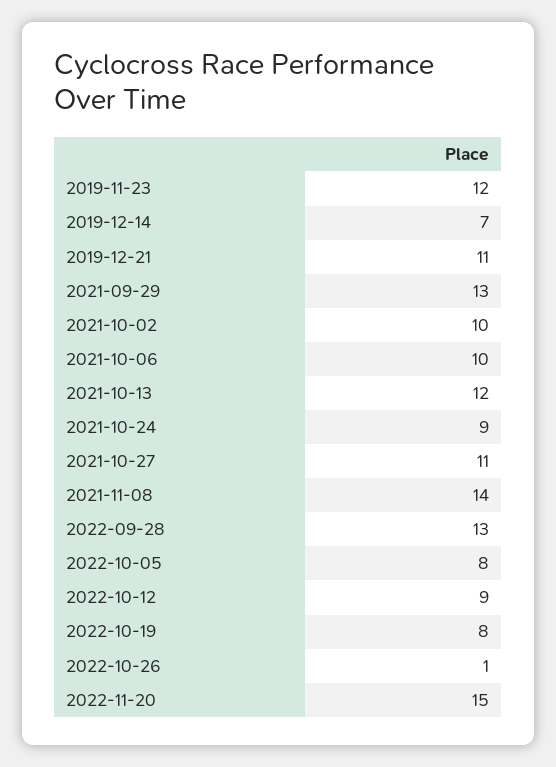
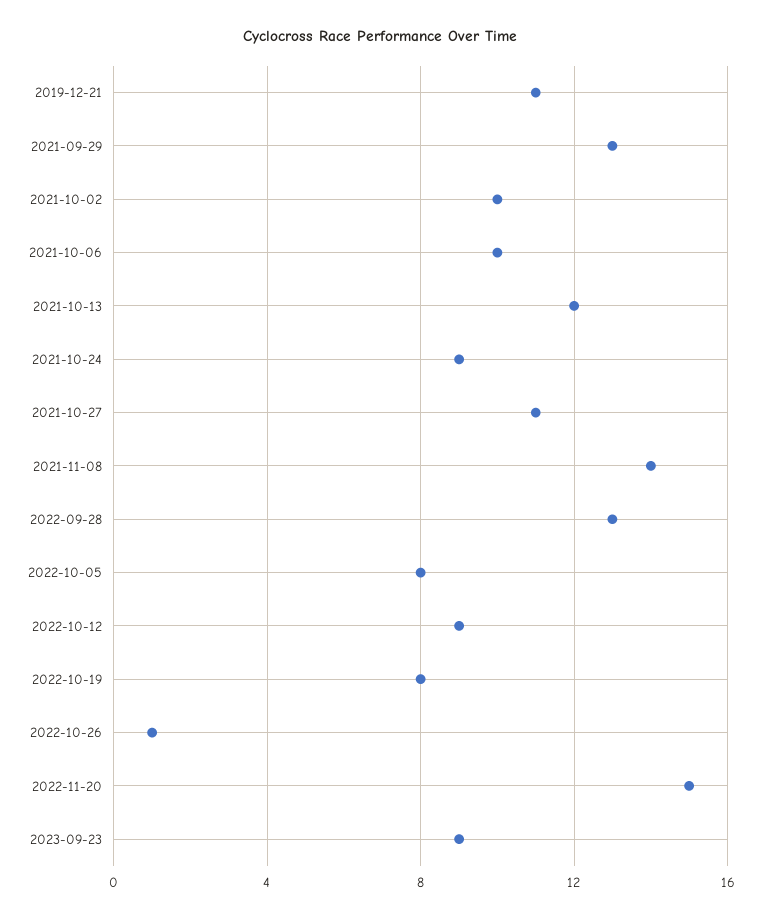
2019-11-23: 12 -> none
2019-12-14: 7 -> none
2023-09-23: none -> 9

